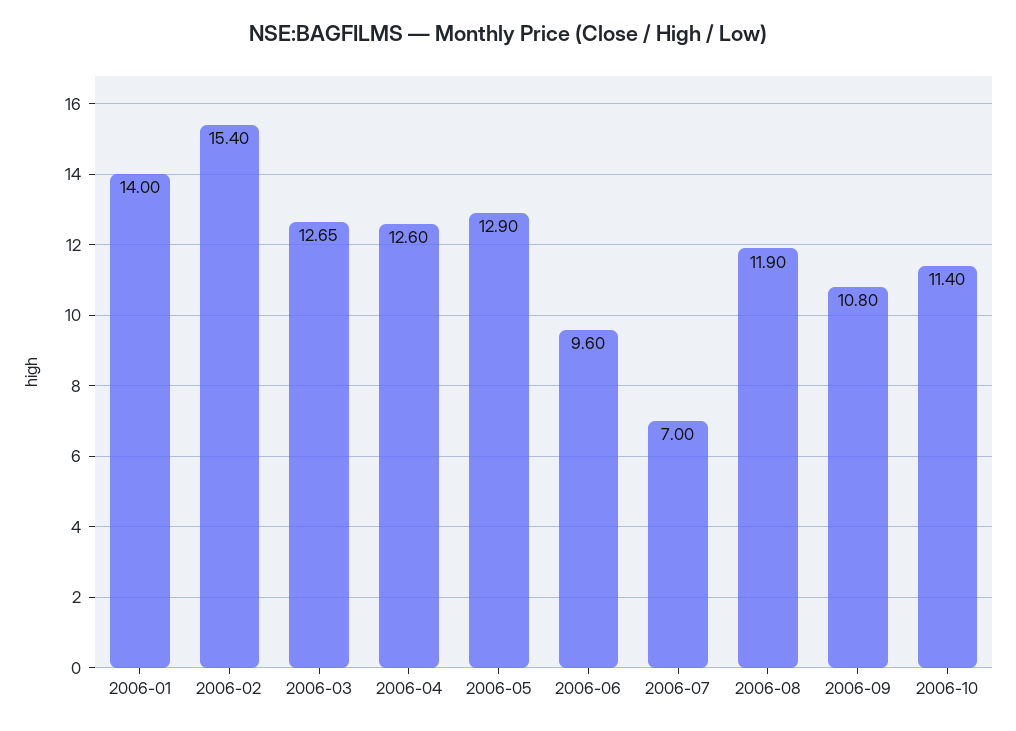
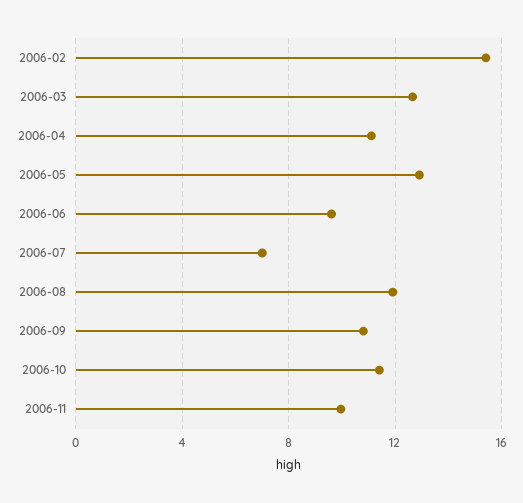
2006-01: 14 -> none
2006-04: 12.6 -> 11
2006-11: none -> 10

